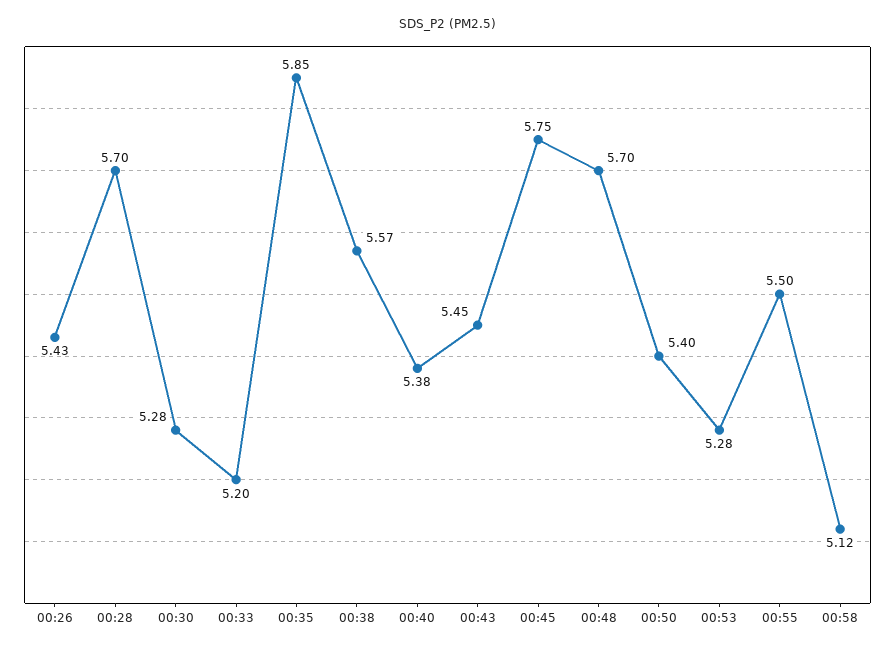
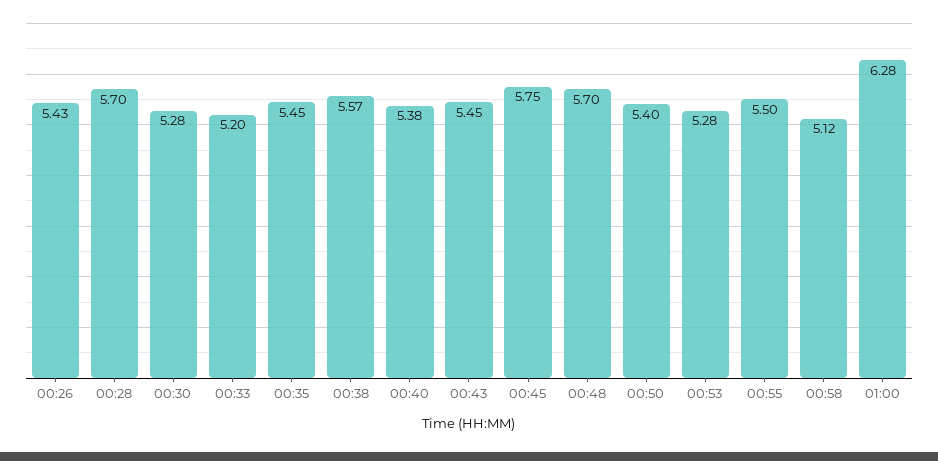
00:35: 5.85 -> 5.45
01:00: none -> 6.28

